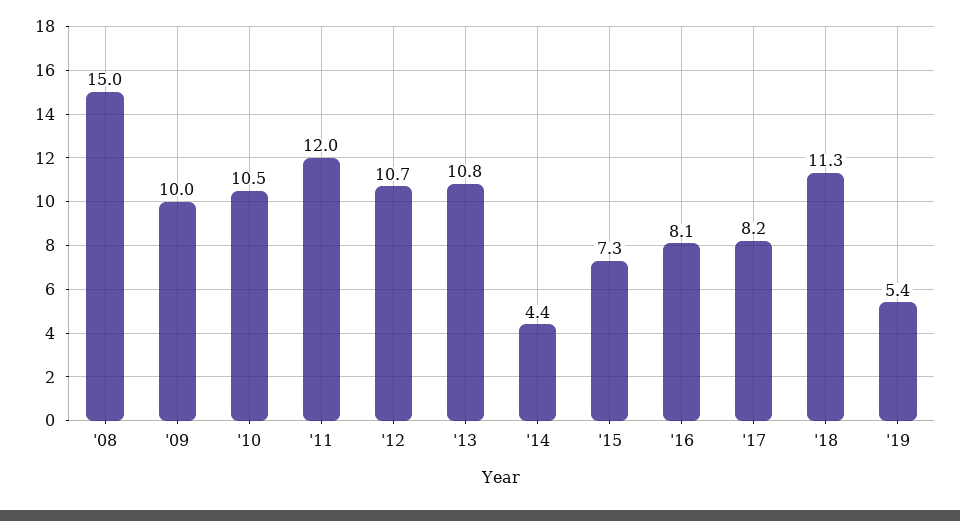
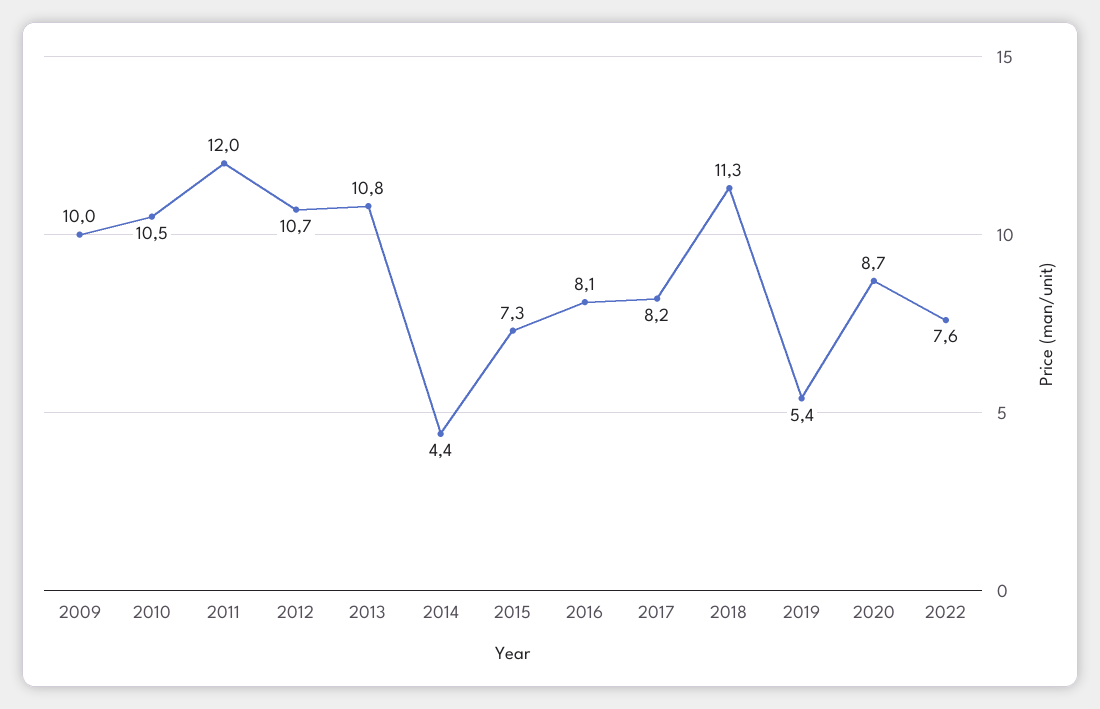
'08: 15 -> none
2020: none -> 8.7
2022: none -> 7.6

